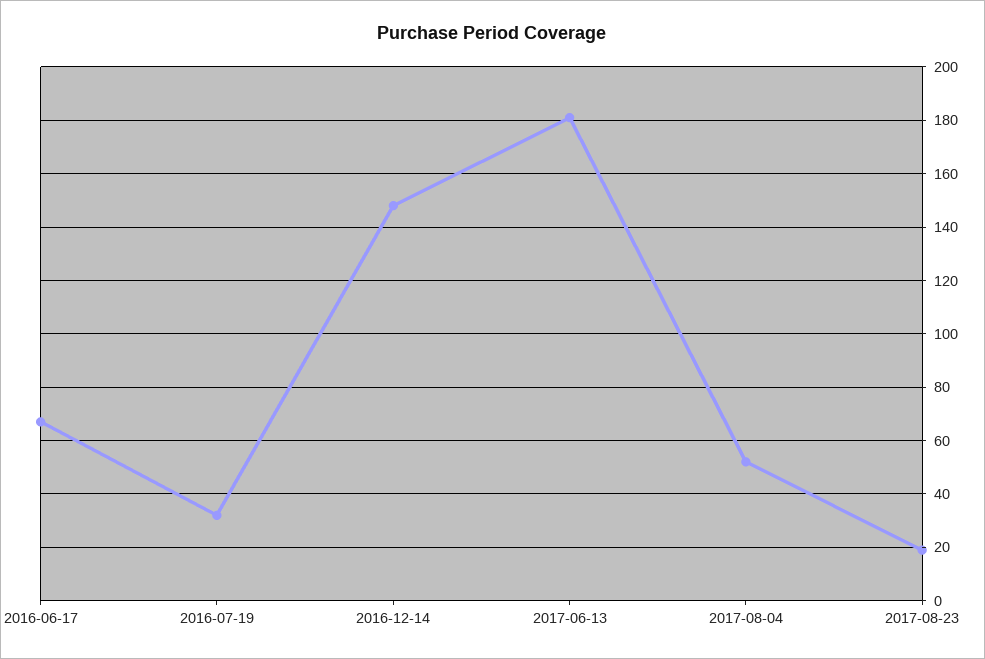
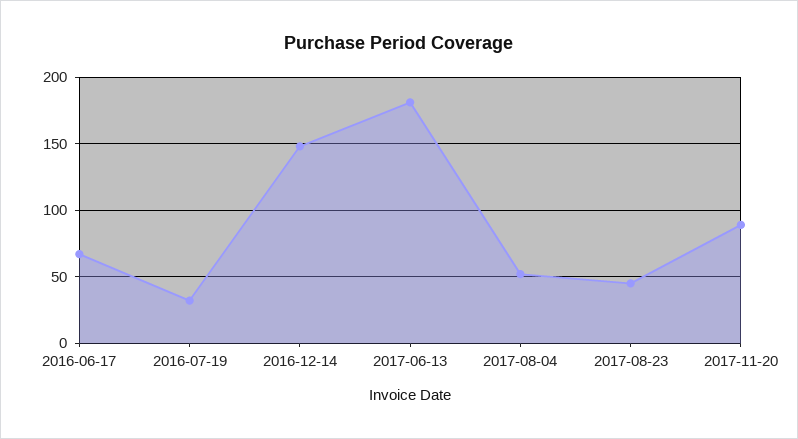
2017-08-23: 20 -> 45
2017-11-20: none -> 90

